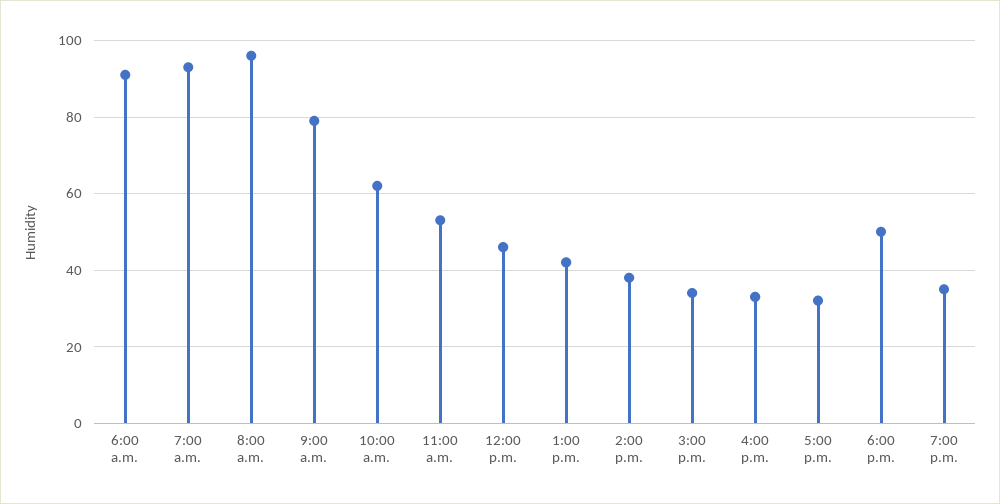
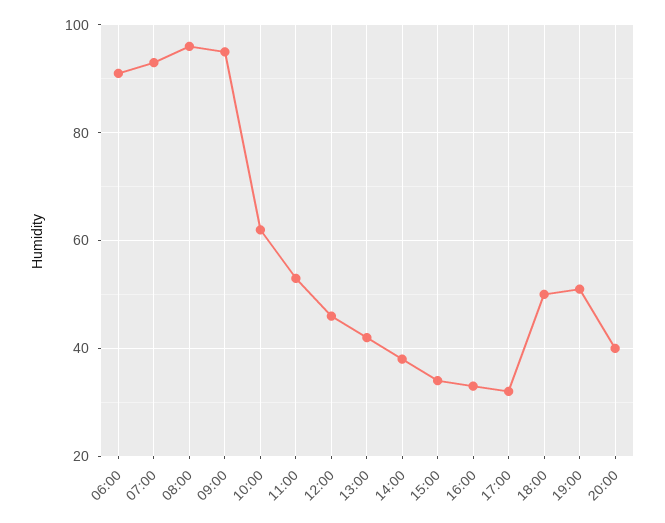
9:00 a.m.: 80 -> 95
7:00 p.m.: 35 -> 50
20:00: none -> 40

